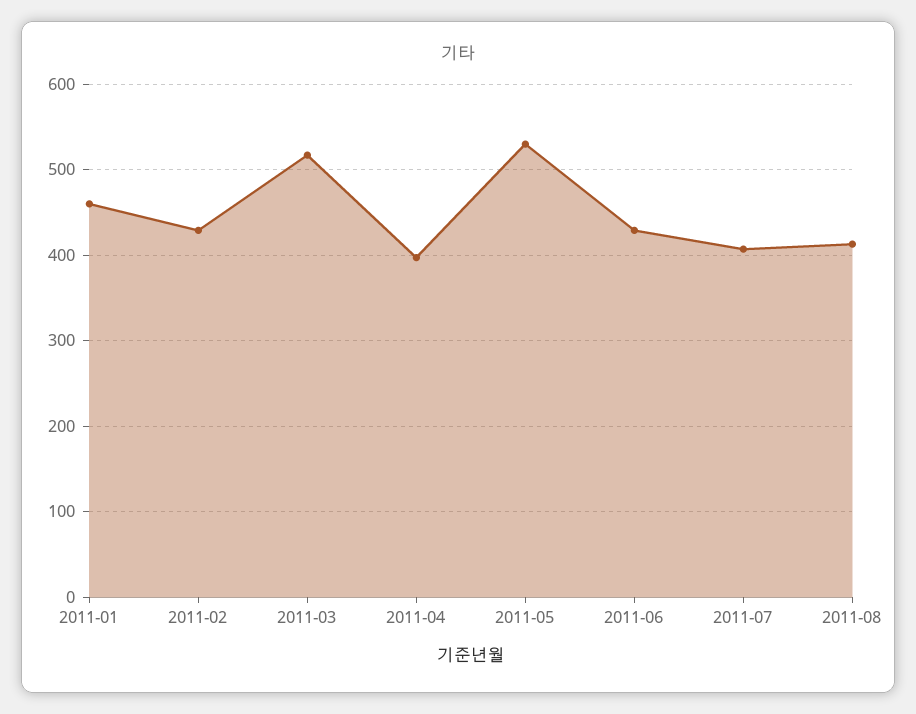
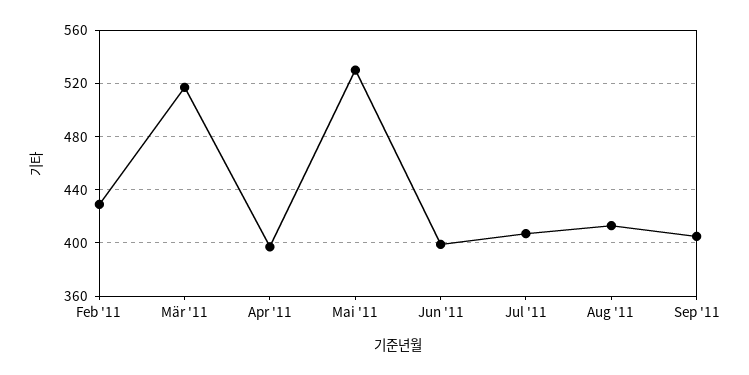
2011-01: 460 -> none
2011-06: 430 -> 400
Sep '11: none -> 405

